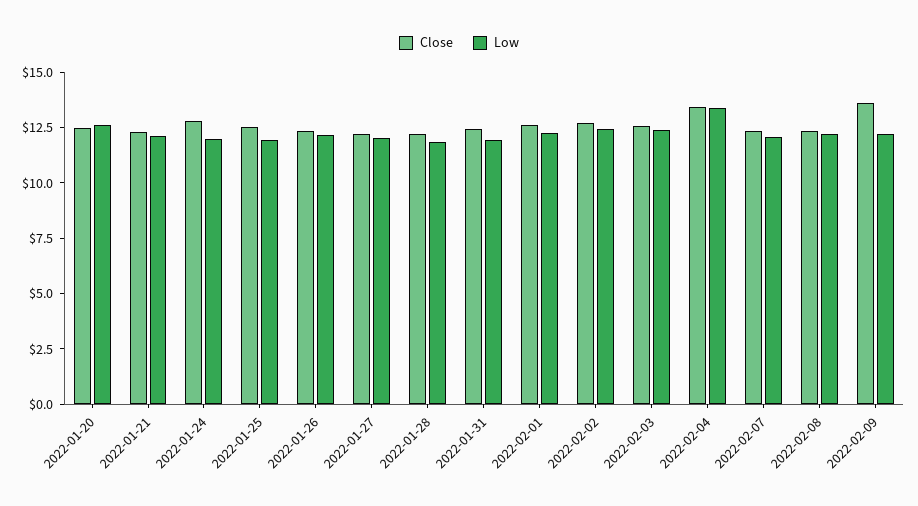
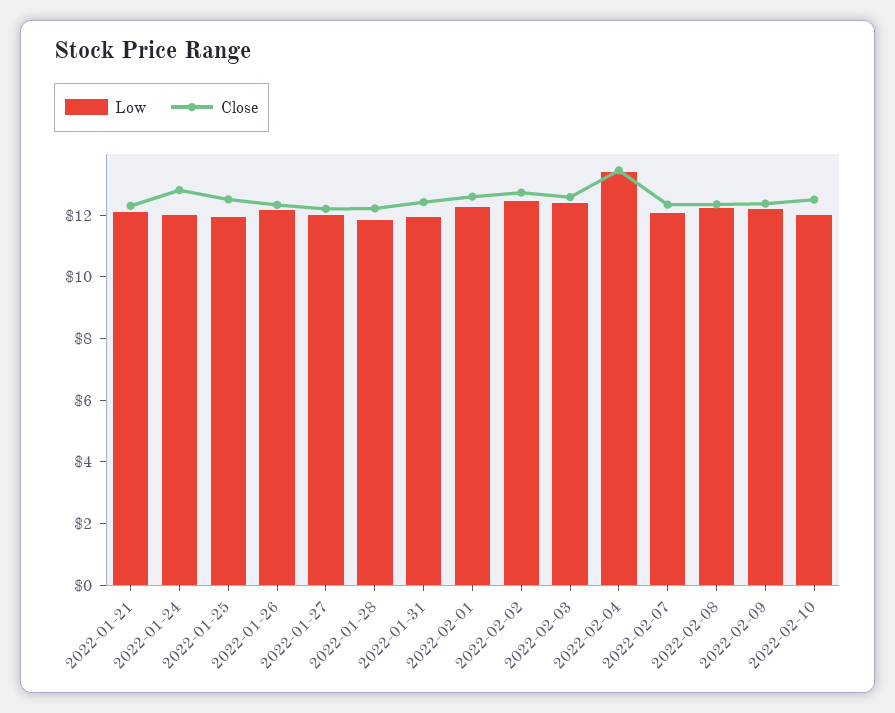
Close, 2022-01-20: 12.5 -> none
Low, 2022-01-20: 12.5 -> none
Close, 2022-02-09: 13.5 -> 12.5
Low, 2022-02-10: none -> 12
Close, 2022-02-10: none -> 12.5

